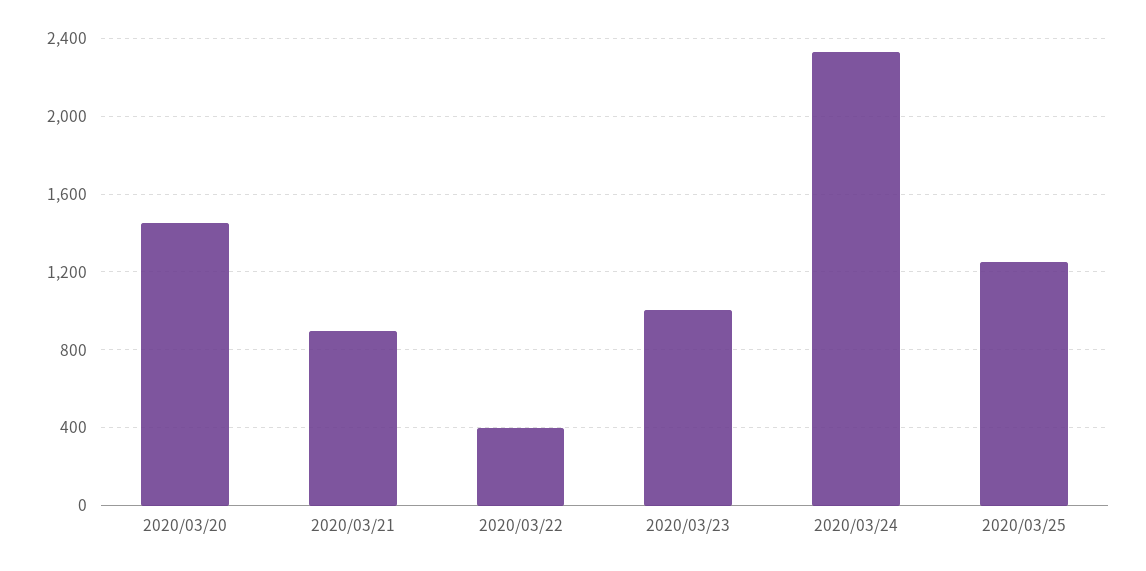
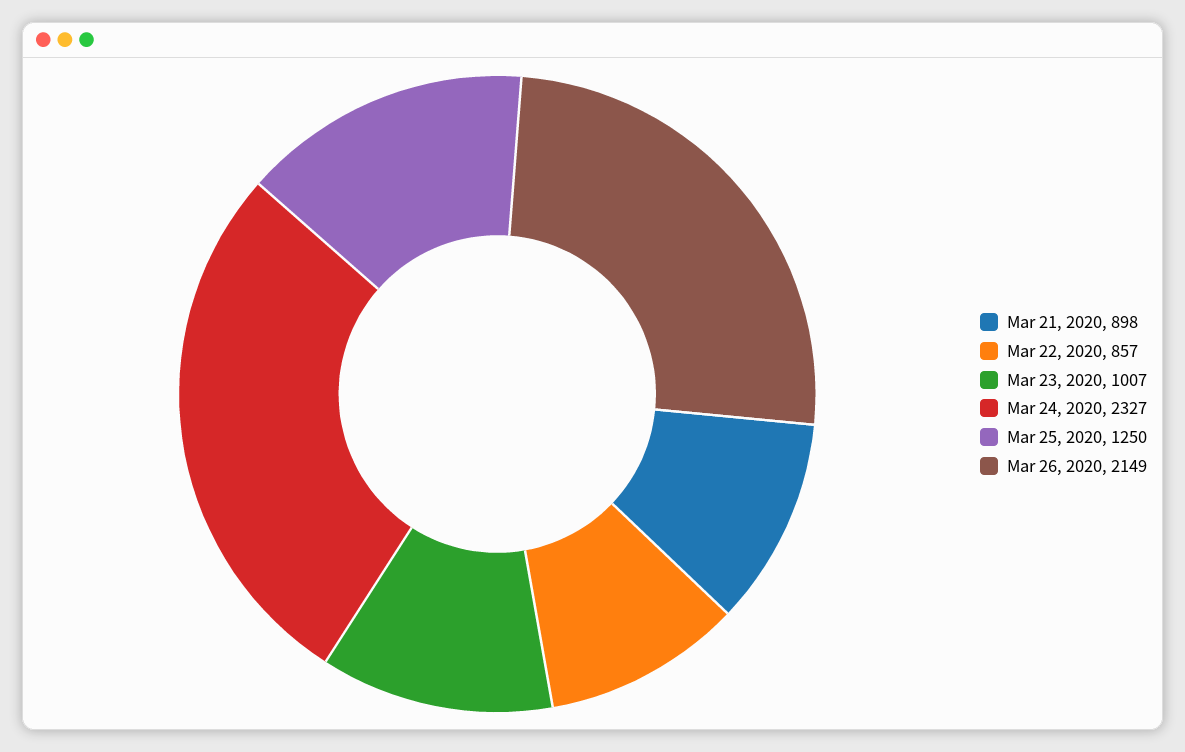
2020/03/20: 1450 -> none
2020/03/22: 400 -> 857
Mar 26, 2020: none -> 2149

